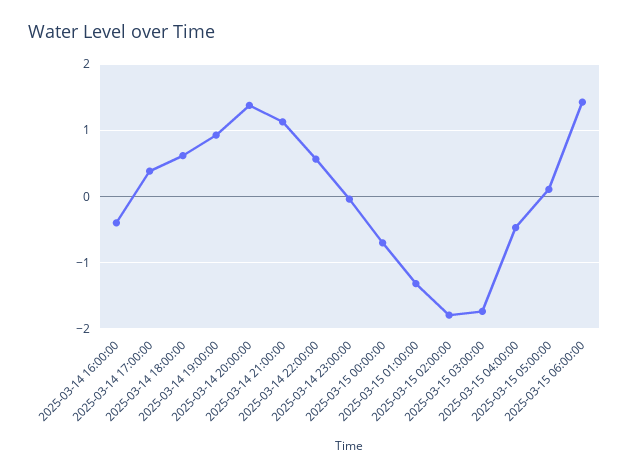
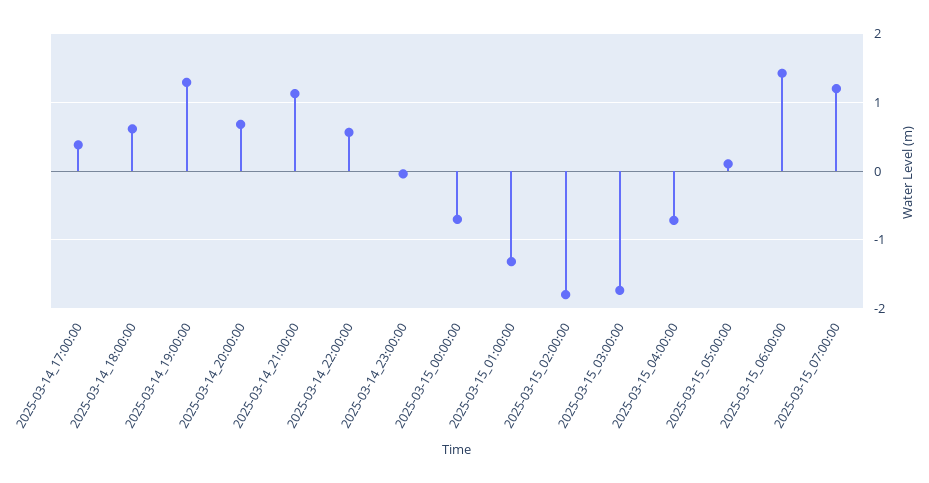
2025-03-14 16:00:00: -0.4 -> none
2025-03-14 19:00:00: 0.9 -> 1.3
2025-03-14 20:00:00: 1.4 -> 0.7
2025-03-15 04:00:00: -0.5 -> -0.7
2025-03-15_07:00:00: none -> 1.2

